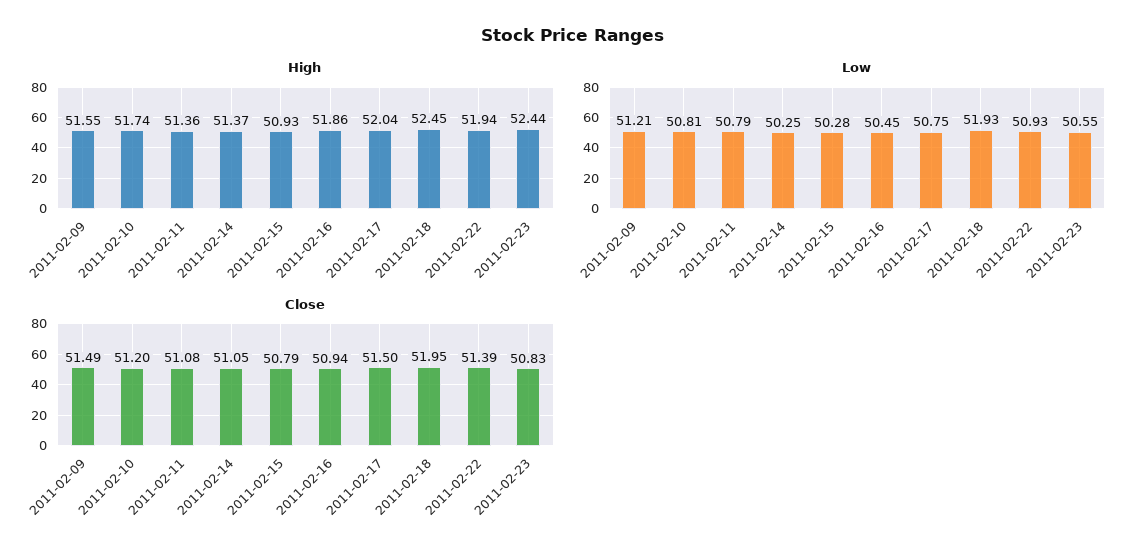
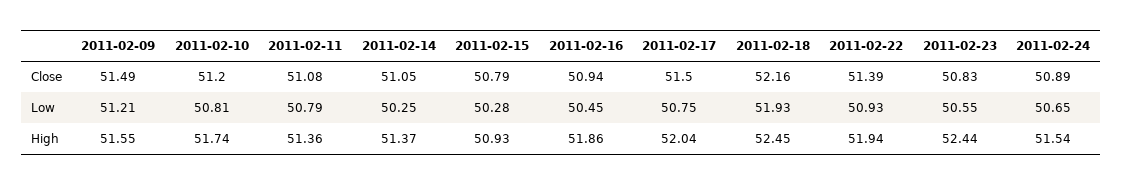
Close, 2011-02-18: 51.95 -> 52.16
Close, 2011-02-24: none -> 50.89
Low, 2011-02-24: none -> 50.65
High, 2011-02-24: none -> 51.54

